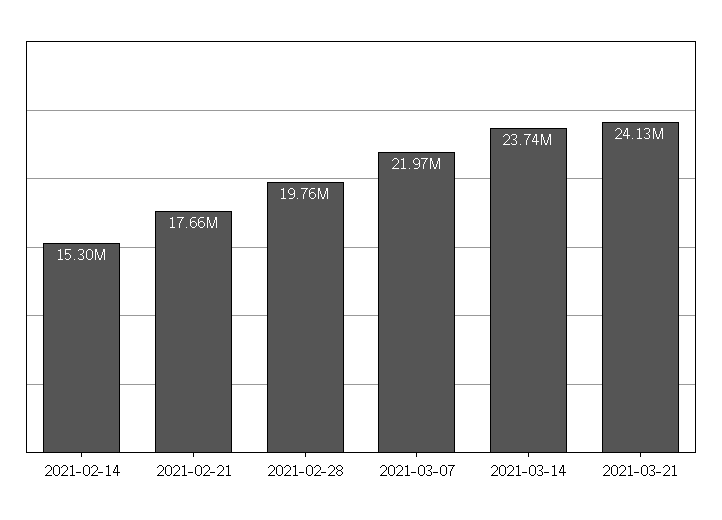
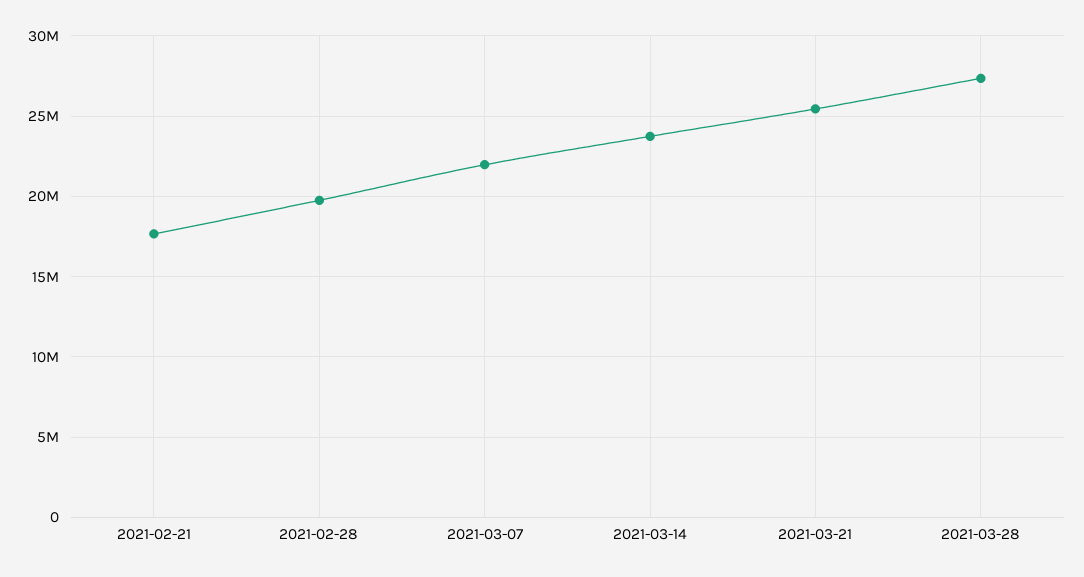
2021-02-14: 15300000 -> none
2021-03-21: 24130000 -> 25500000
2021-03-28: none -> 27500000

